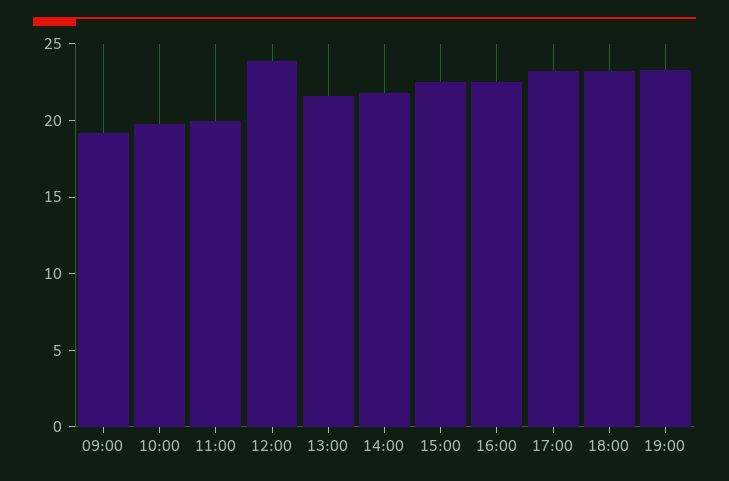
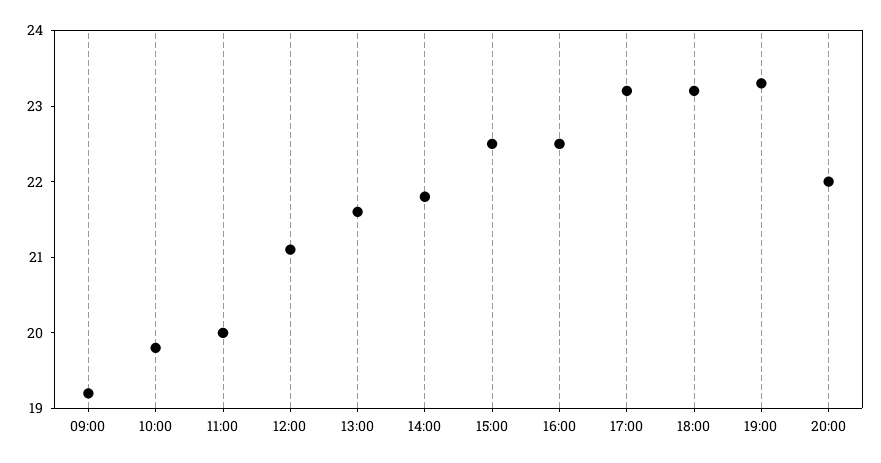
12:00: 24 -> 21
20:00: none -> 22

